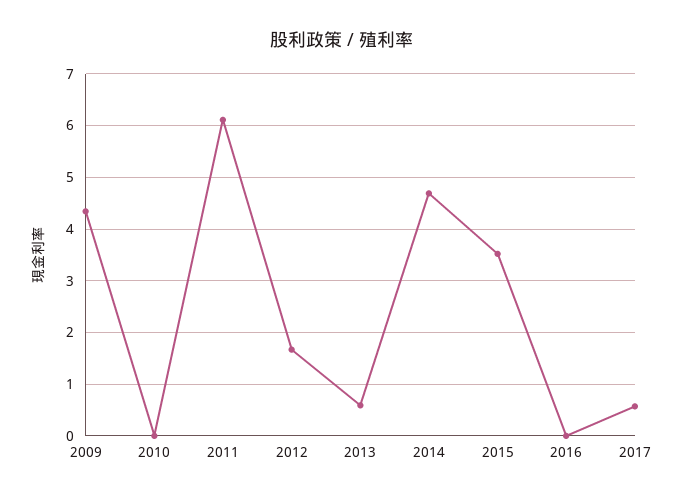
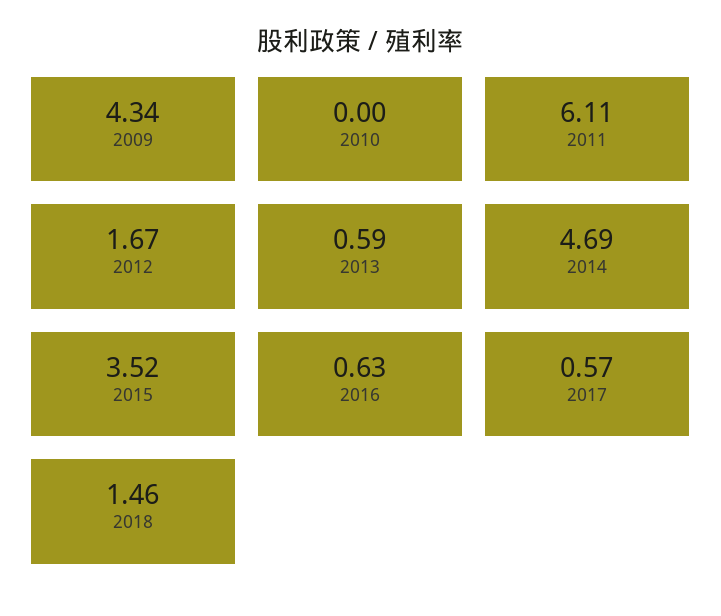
2016: 0 -> 0.63
2018: none -> 1.46

